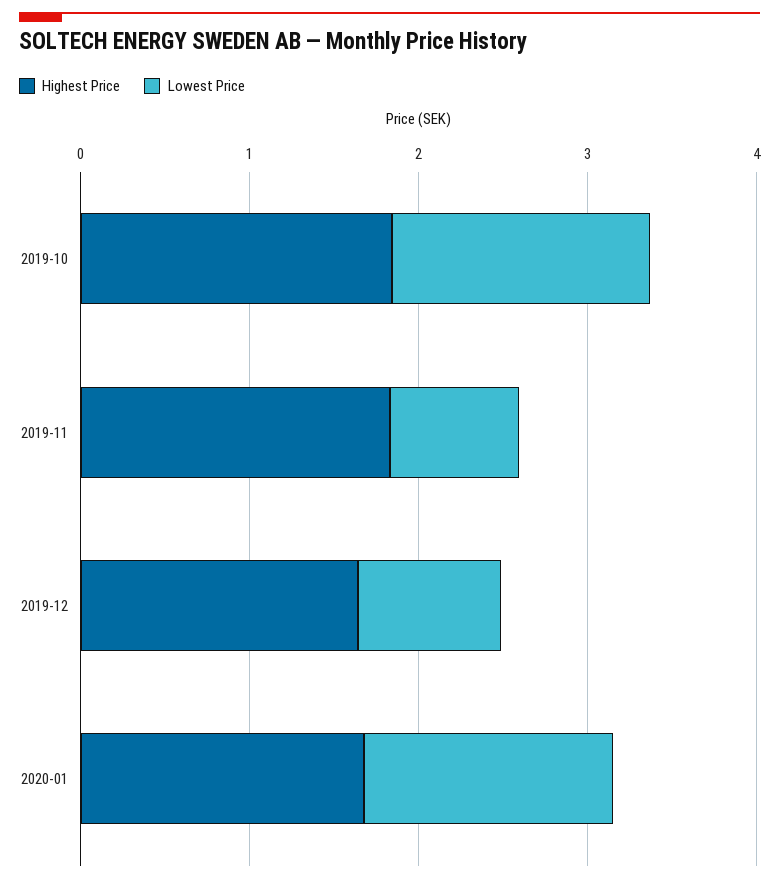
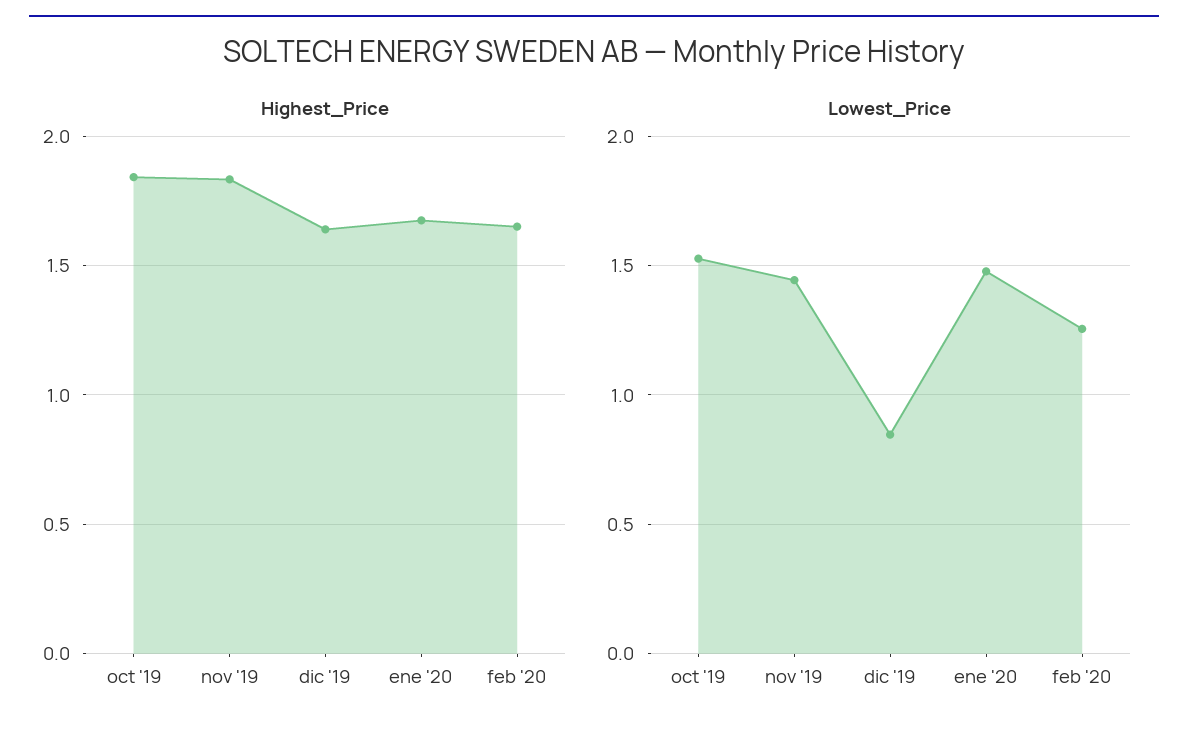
Lowest Price, 2019-11: 0.8 -> 1.45
Highest Price, feb '20: none -> 1.65
Lowest Price, feb '20: none -> 1.25

